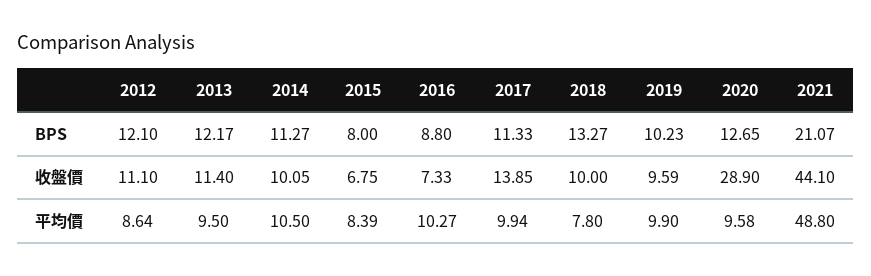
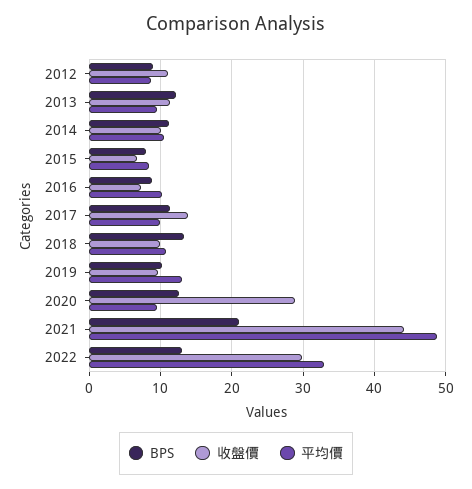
BPS, 2012: 12.1 -> 9
平均價, 2018: 7.8 -> 11
平均價, 2019: 9.9 -> 13
BPS, 2022: none -> 13
收盤價, 2022: none -> 30
平均價, 2022: none -> 33

